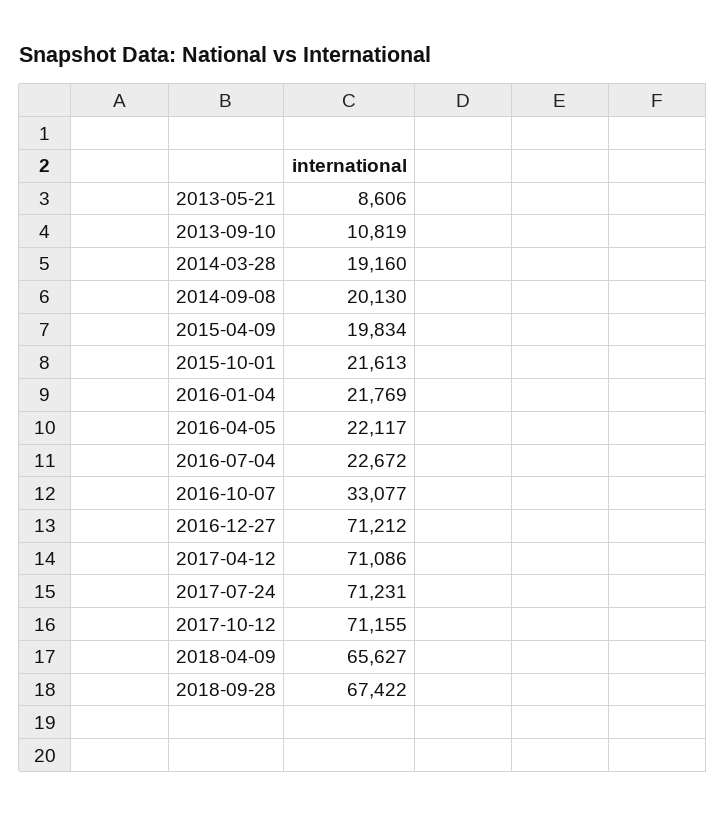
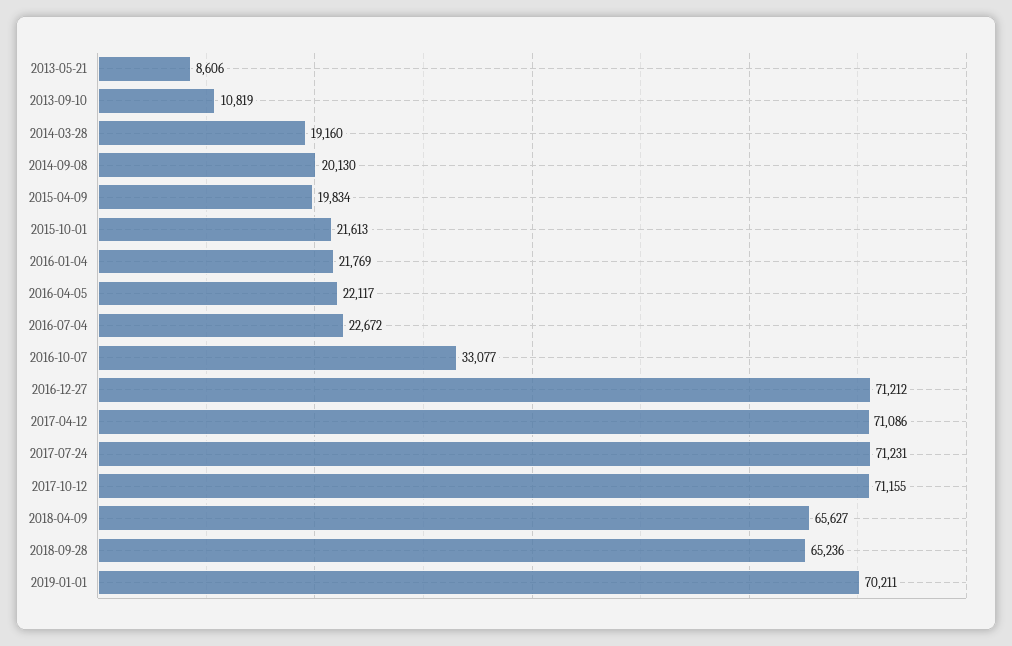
2018-09-28: 67422 -> 65236
2019-01-01: none -> 70211

